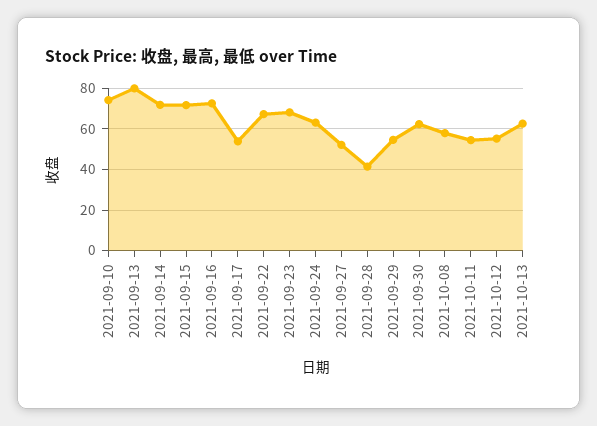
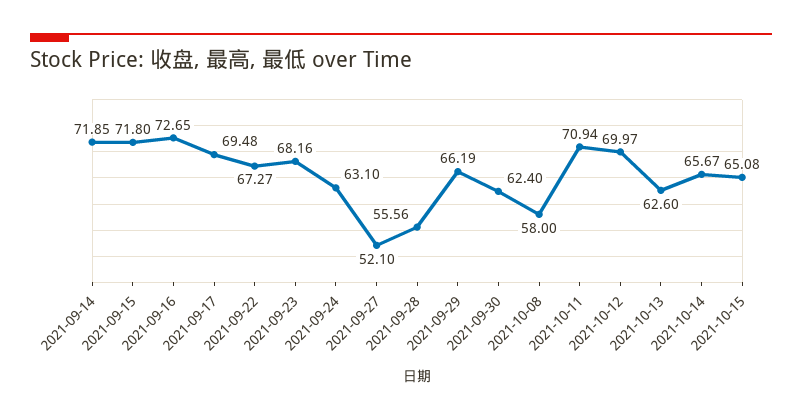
2021-09-10: 75 -> none
2021-09-13: 80 -> none
2021-09-17: 55 -> 69.48
2021-09-28: 40 -> 55.56
2021-09-29: 55 -> 66.19
2021-10-11: 55 -> 70.94
2021-10-12: 55 -> 69.97
2021-10-14: none -> 65.67
2021-10-15: none -> 65.08

